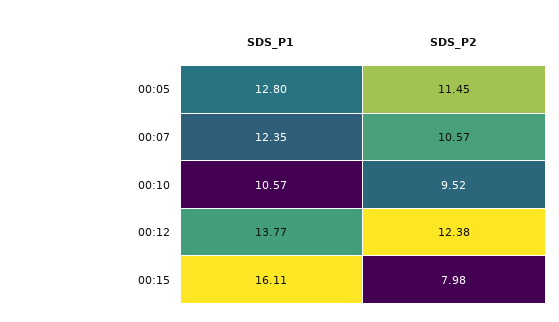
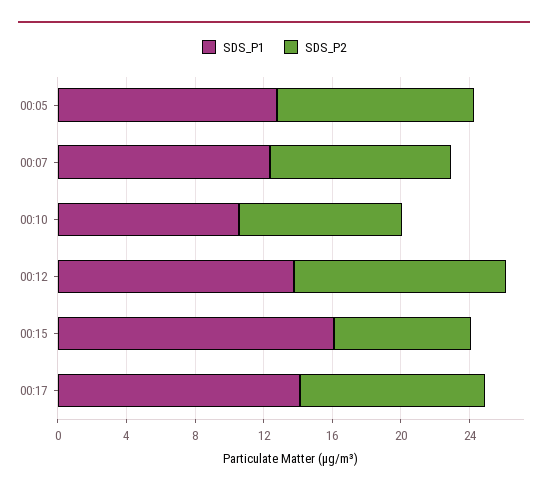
SDS_P1, 00:17: none -> 14
SDS_P2, 00:17: none -> 11

